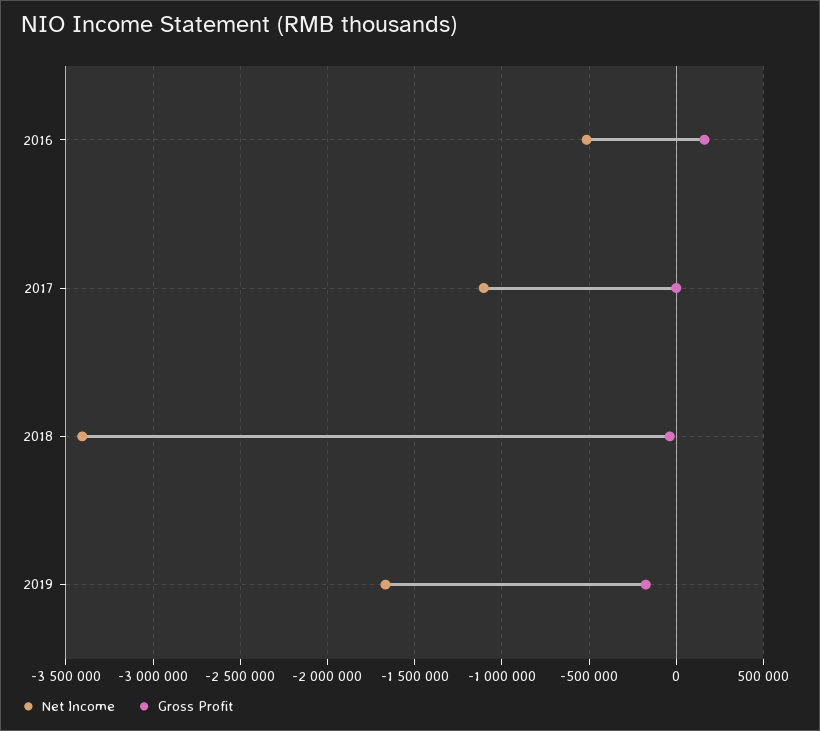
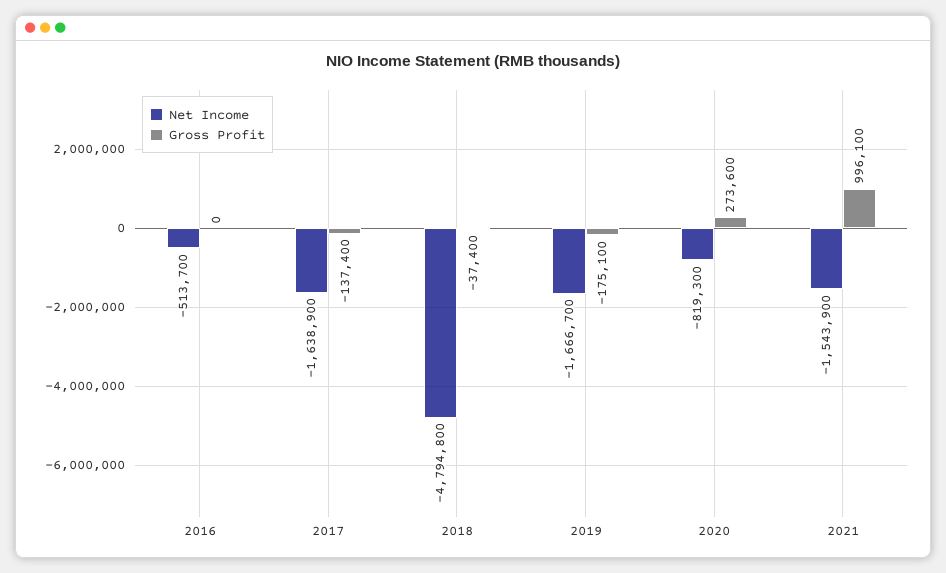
Gross Profit, 2016: 150000 -> 0
Net Income, 2017: -1100000 -> -1638900
Gross Profit, 2017: 0 -> -137400
Net Income, 2018: -3400000 -> -4794800
Net Income, 2020: none -> -819300
Gross Profit, 2020: none -> 273600
Net Income, 2021: none -> -1543900
Gross Profit, 2021: none -> 996100

